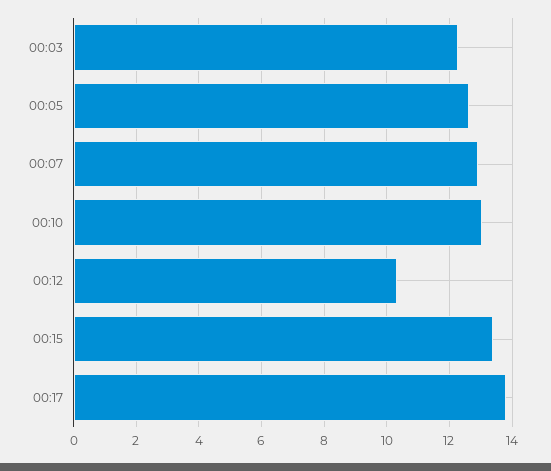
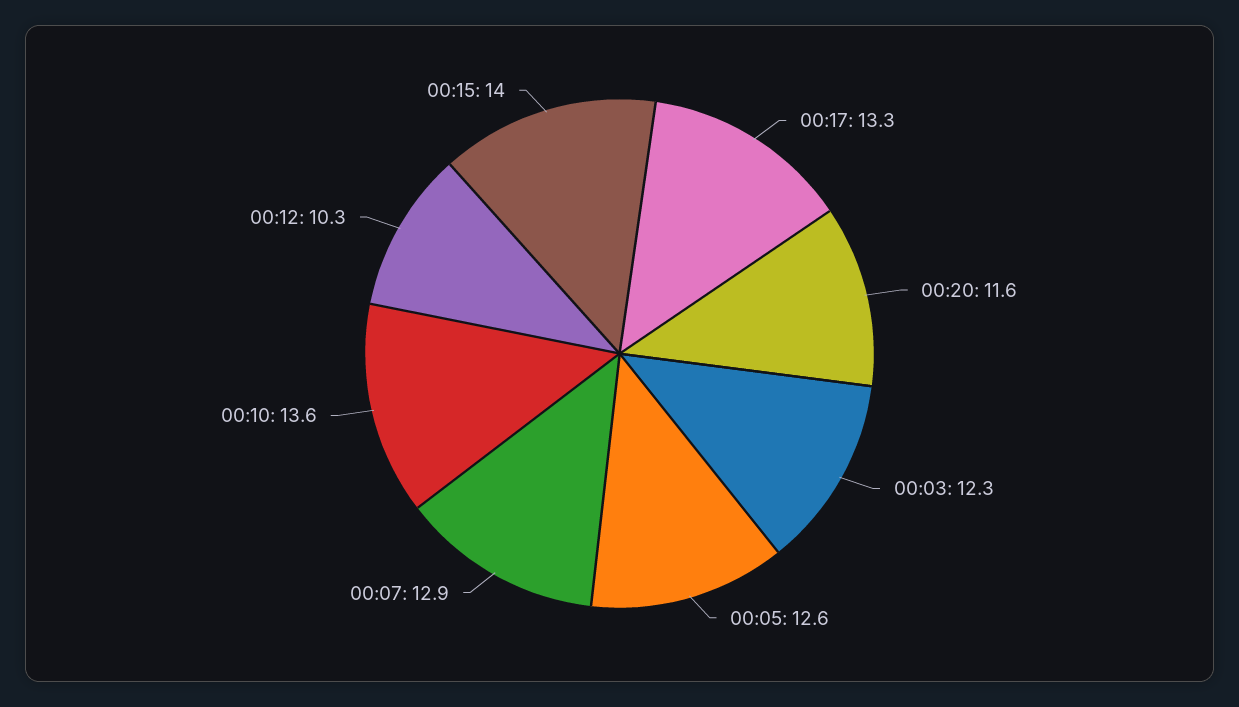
00:10: 13 -> 13.6
00:15: 13.4 -> 14
00:17: 13.8 -> 13.3
00:20: none -> 11.6

